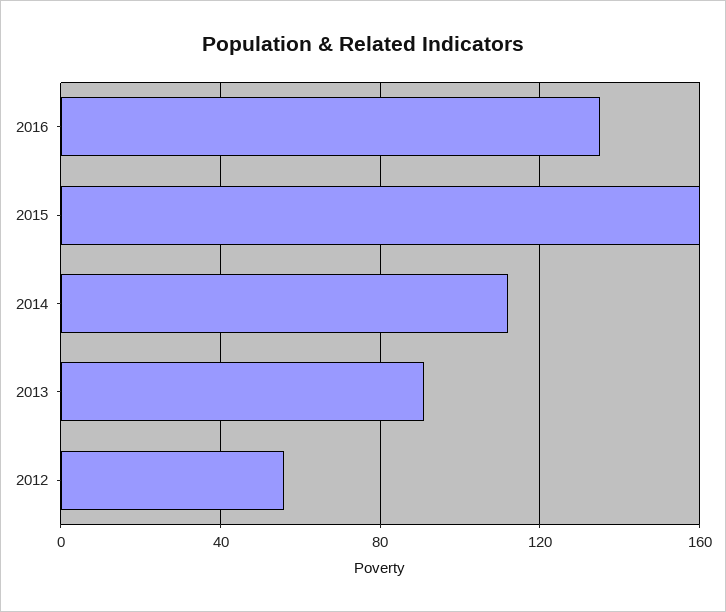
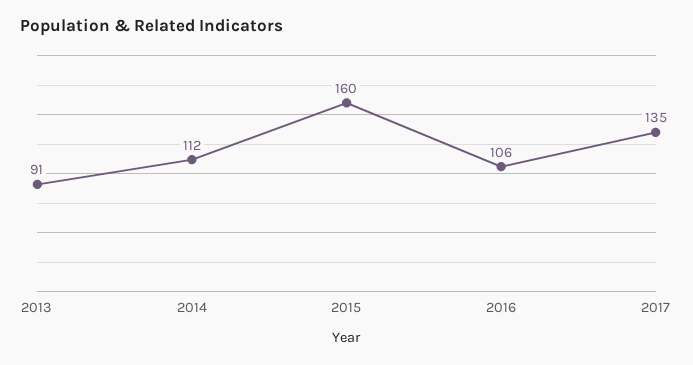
2016: 135 -> 106
2012: 55 -> none
2017: none -> 135

